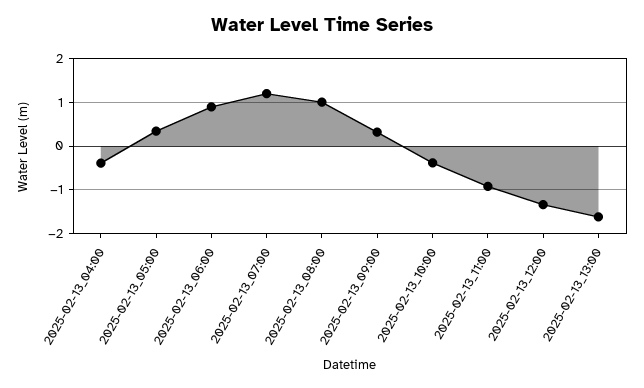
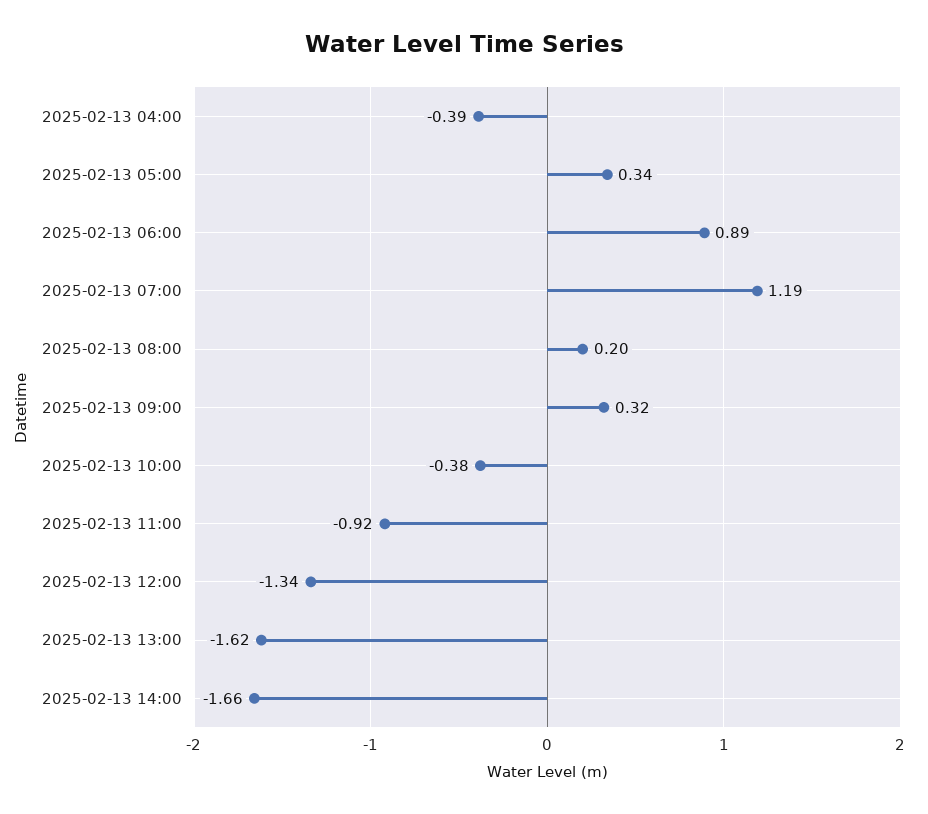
2025-02-13_08:00: 1 -> 0.2
2025-02-13 14:00: none -> -1.66

